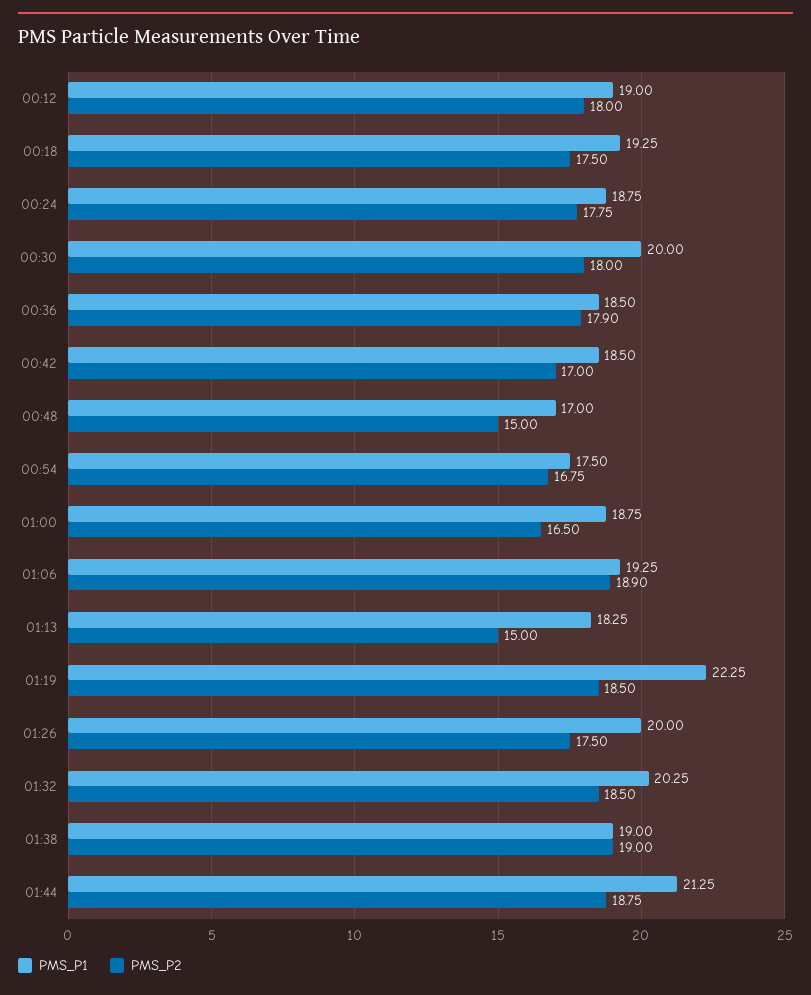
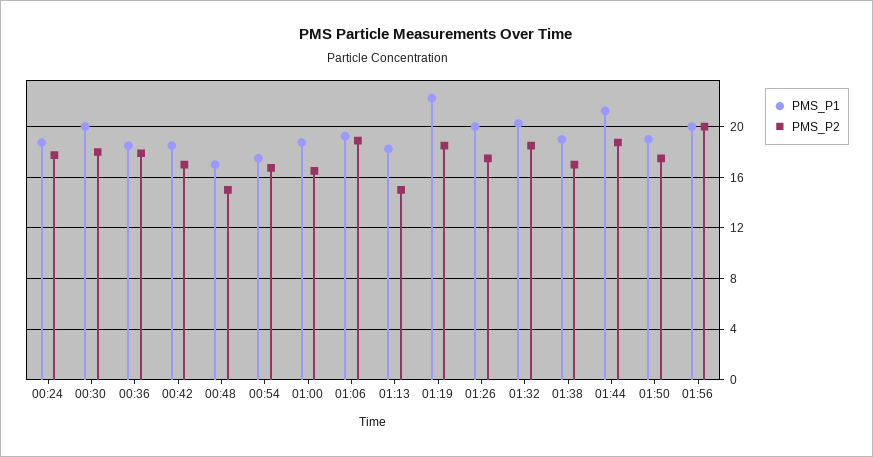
PMS_P1, 00:12: 19 -> none
PMS_P2, 00:12: 18 -> none
PMS_P1, 00:18: 19.25 -> none
PMS_P2, 00:18: 17.5 -> none
PMS_P2, 01:38: 19 -> 17
PMS_P1, 01:50: none -> 19
PMS_P2, 01:50: none -> 17.5
PMS_P1, 01:56: none -> 20
PMS_P2, 01:56: none -> 20

